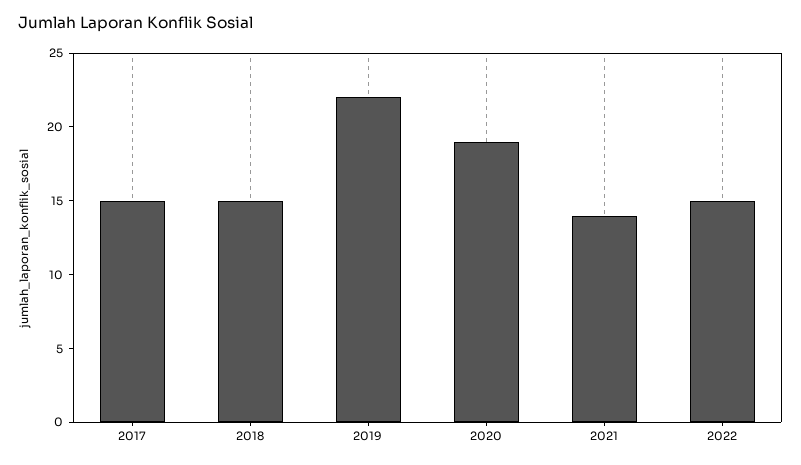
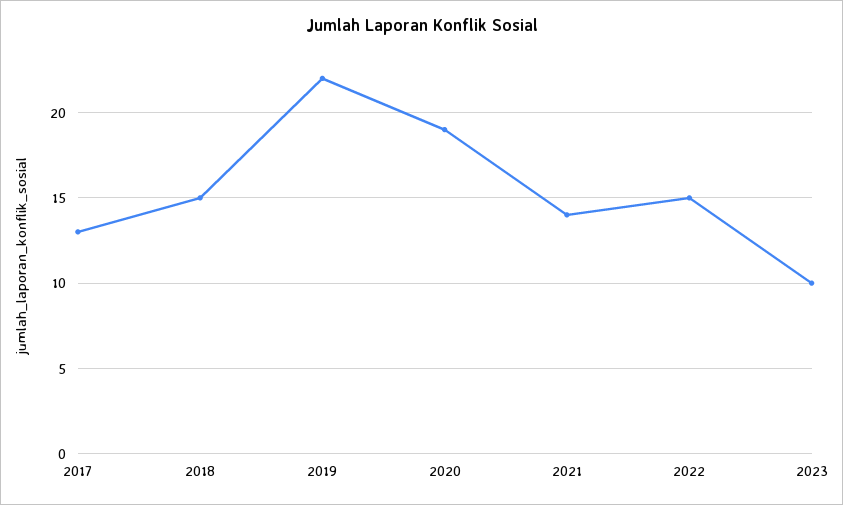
2017: 15 -> 13
2023: none -> 10

